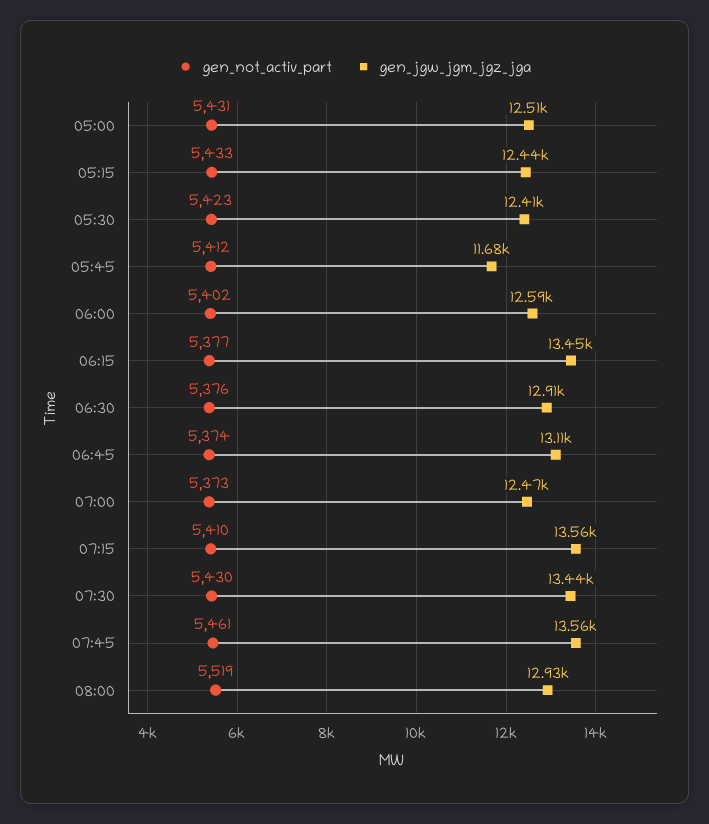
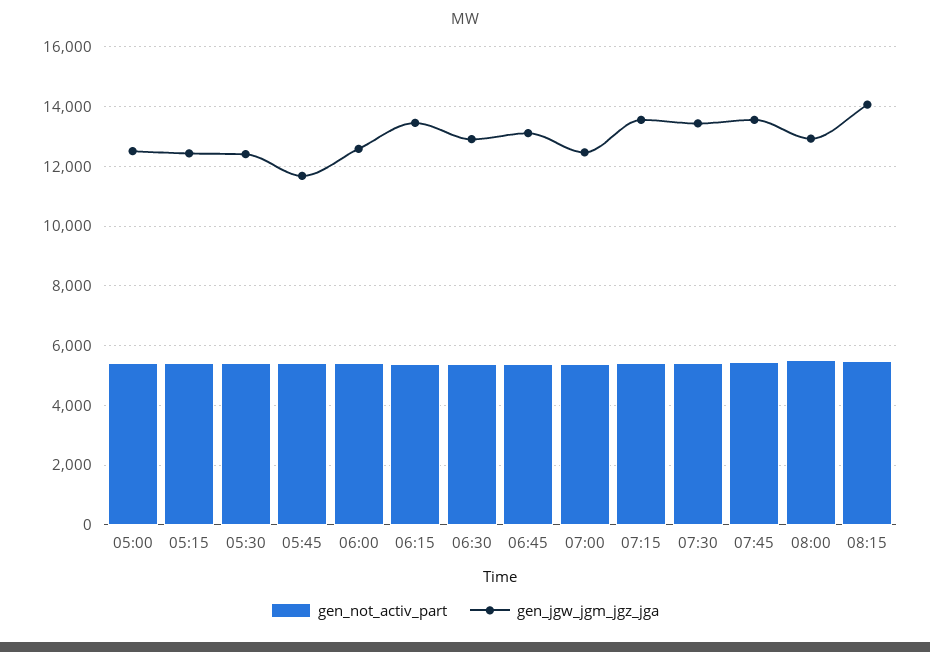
gen_not_activ_part, 08:15: none -> 5500
gen_jgw_jgm_jgz_jga, 08:15: none -> 14000

